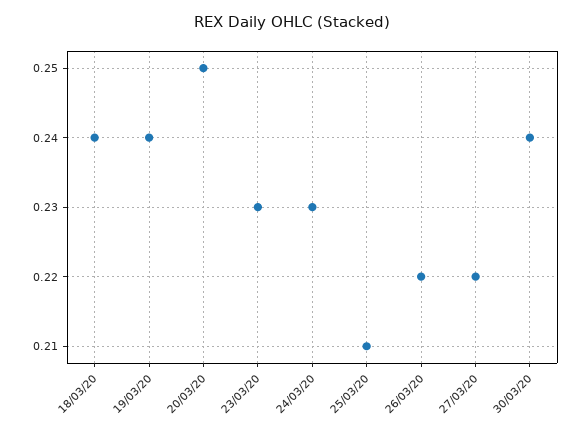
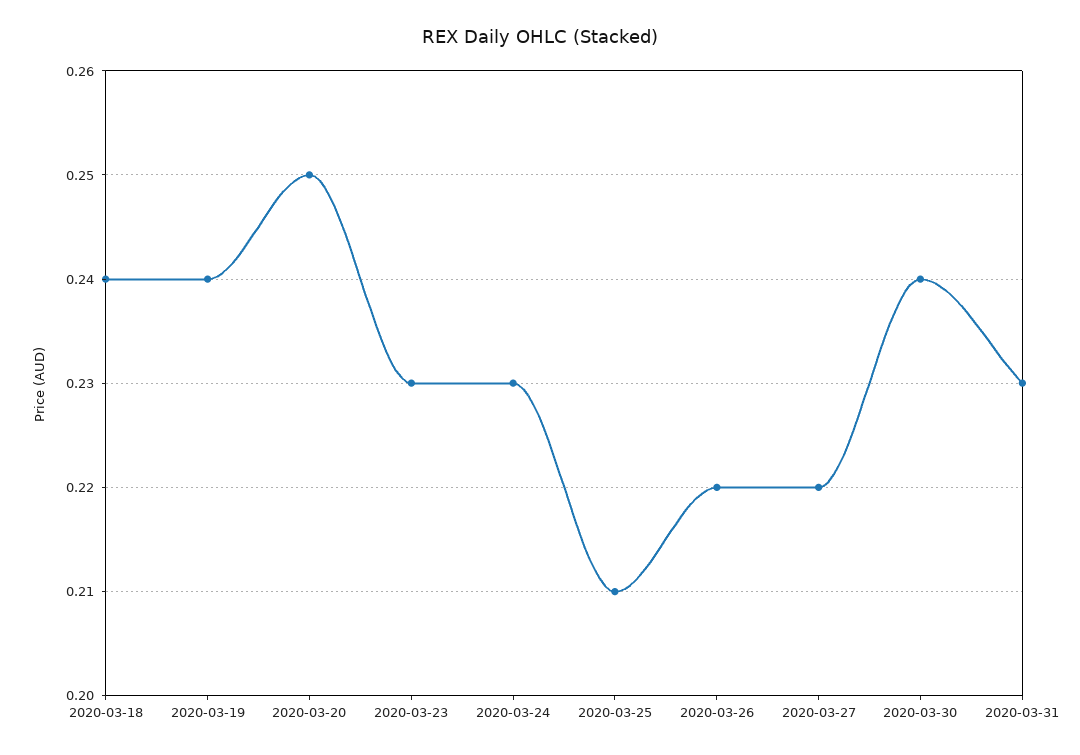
2020-03-31: none -> 0.23

